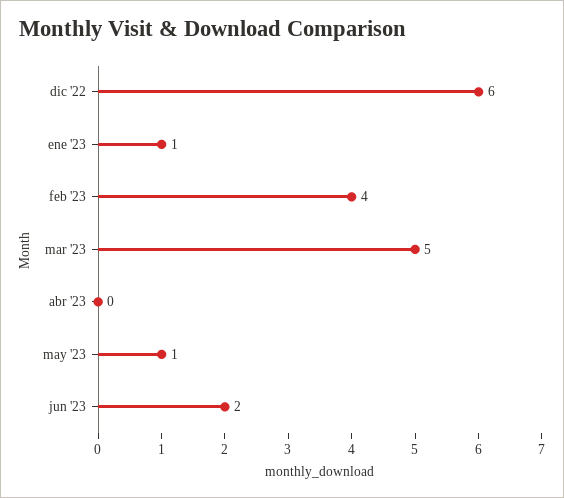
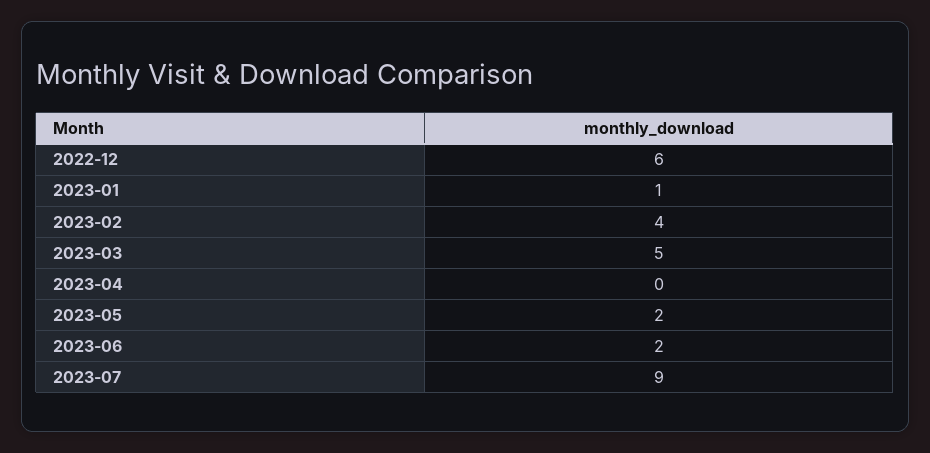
may '23: 1 -> 2
2023-07: none -> 9

